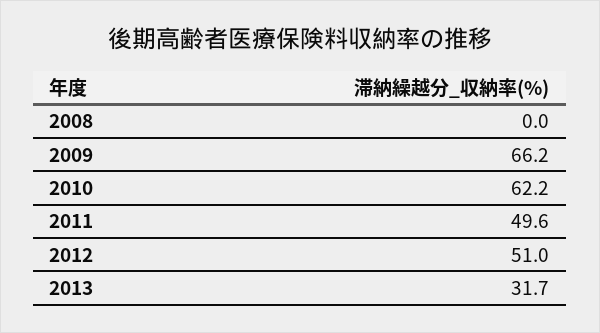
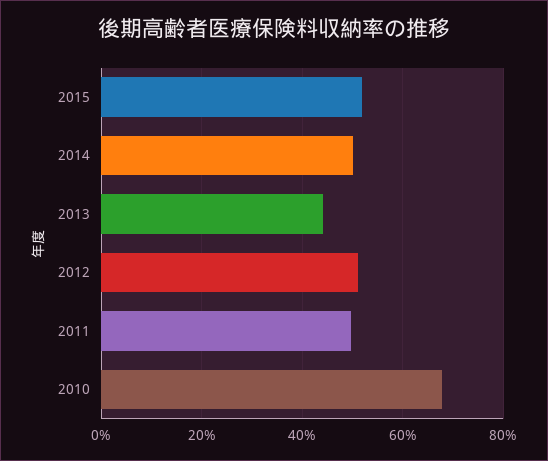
2008: 0 -> none
2009: 66.2 -> none
2010: 62.2 -> 68
2013: 31.7 -> 44
2015: none -> 52
2014: none -> 50

